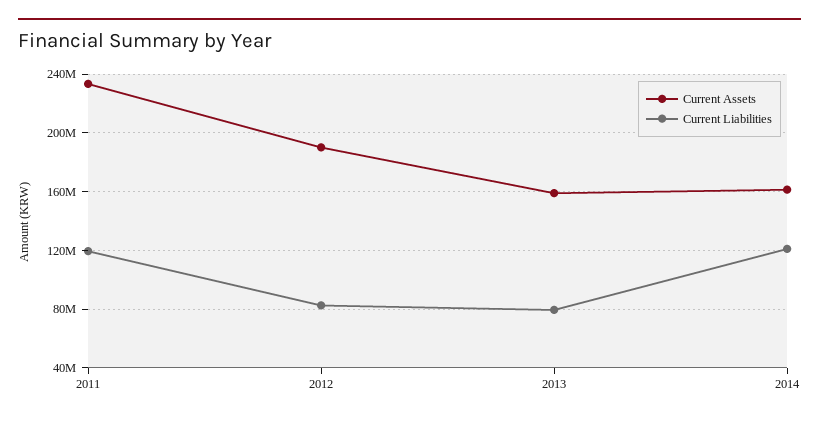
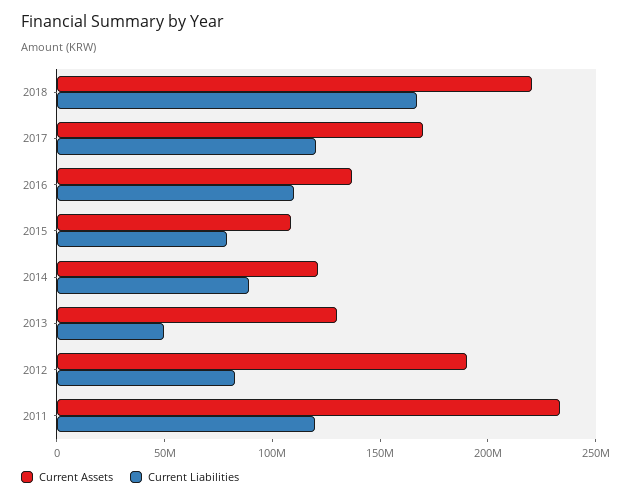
Current Assets, 2013: 160000000 -> 130000000
Current Liabilities, 2013: 80000000 -> 50000000
Current Assets, 2014: 160000000 -> 120000000
Current Liabilities, 2014: 120000000 -> 90000000
Current Assets, 2018: none -> 220000000
Current Liabilities, 2018: none -> 170000000
Current Assets, 2017: none -> 170000000
Current Liabilities, 2017: none -> 120000000
Current Assets, 2016: none -> 140000000
Current Liabilities, 2016: none -> 110000000
Current Assets, 2015: none -> 110000000
Current Liabilities, 2015: none -> 80000000

